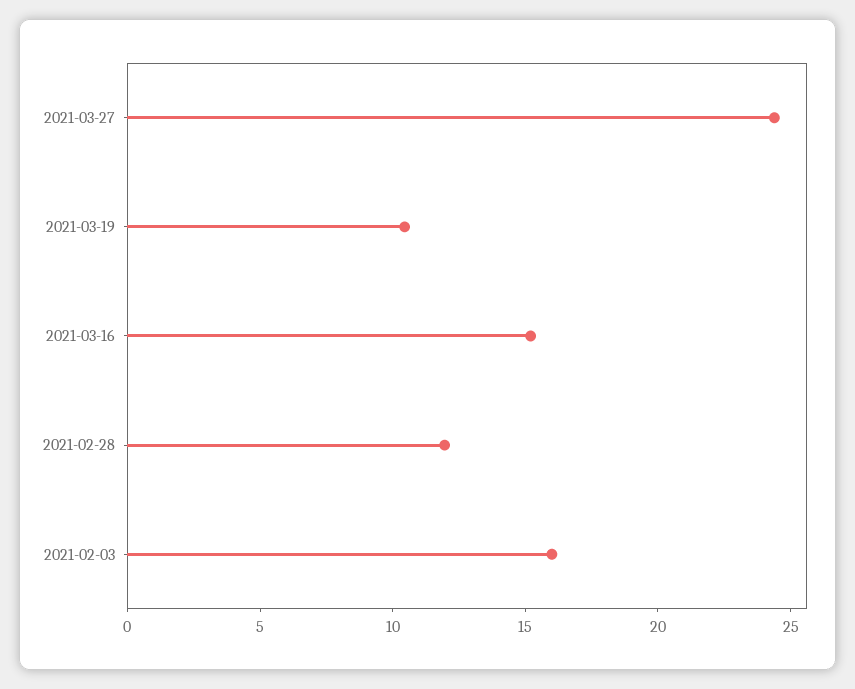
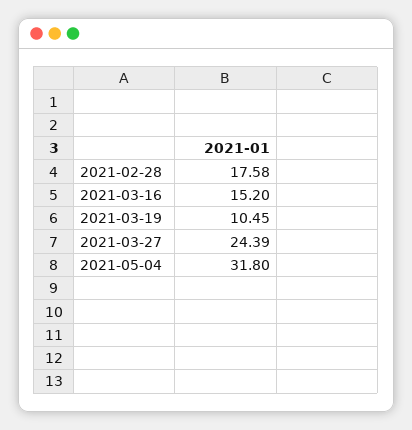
2021-02-28: 12 -> 17.58
2021-02-03: 16 -> none
2021-05-04: none -> 31.8

